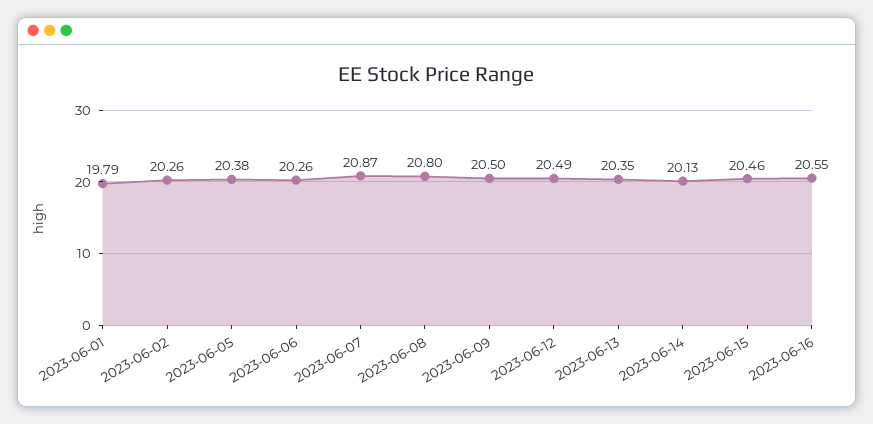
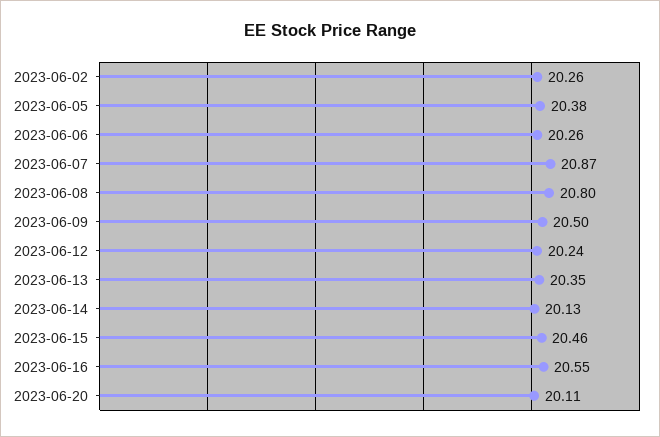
2023-06-01: 19.79 -> none
2023-06-12: 20.49 -> 20.24
2023-06-20: none -> 20.11

